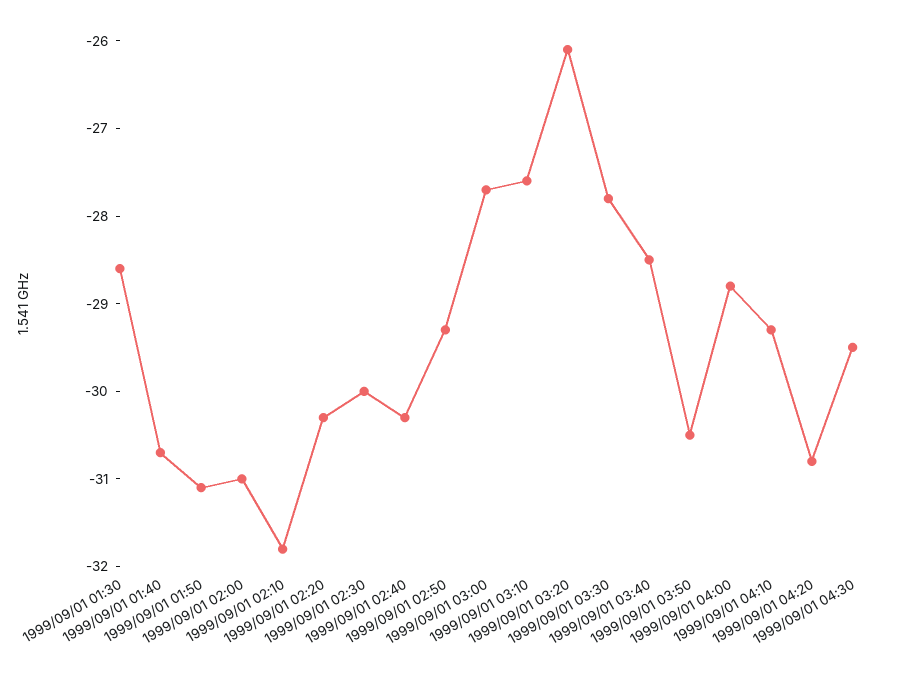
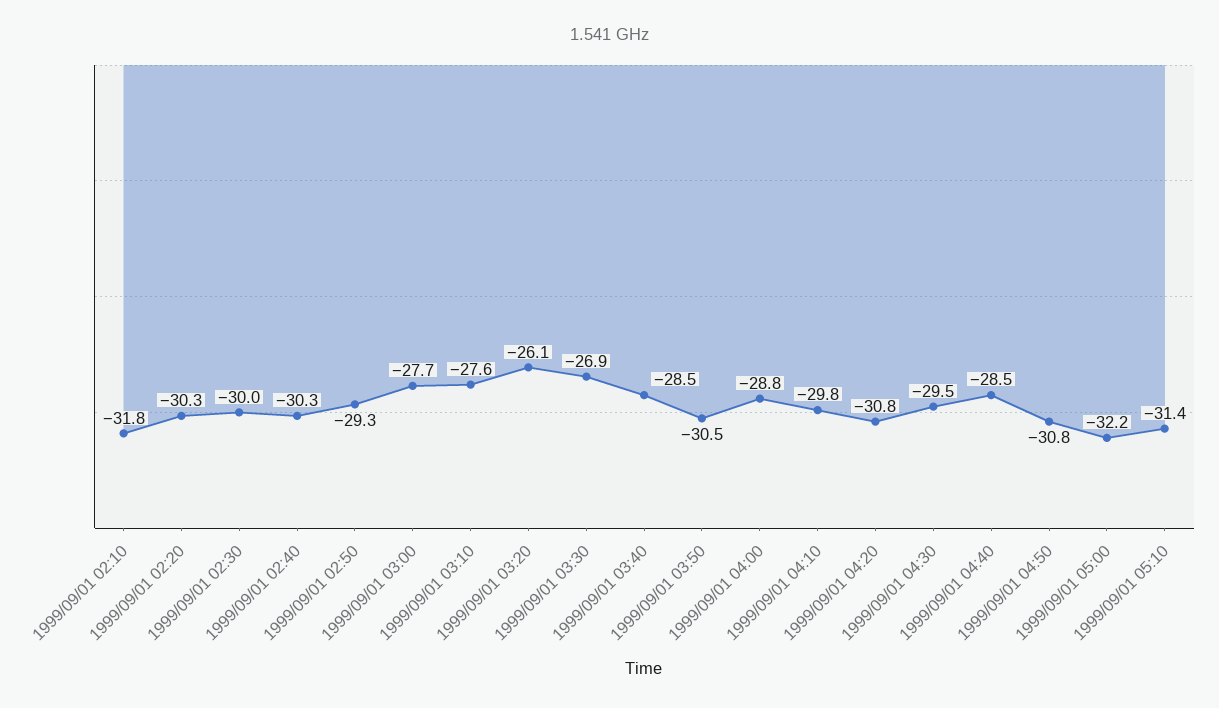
1999/09/01 01:30: -28.6 -> none
1999/09/01 01:40: -30.7 -> none
1999/09/01 01:50: -31.1 -> none
1999/09/01 02:00: -31 -> none
1999/09/01 03:30: -27.8 -> -26.9
1999/09/01 04:10: -29.3 -> -29.8
1999/09/01 04:40: none -> -28.5
1999/09/01 04:50: none -> -30.8
1999/09/01 05:00: none -> -32.2
1999/09/01 05:10: none -> -31.4

